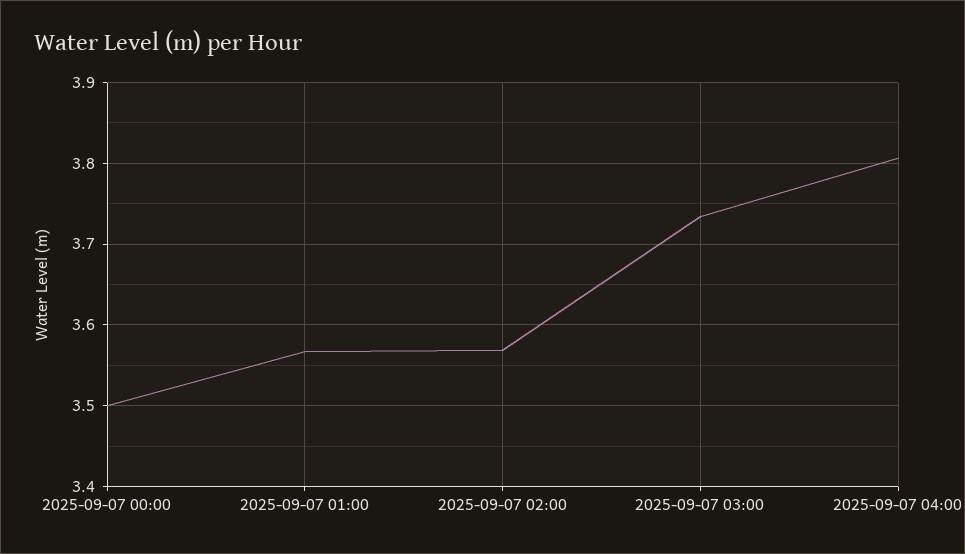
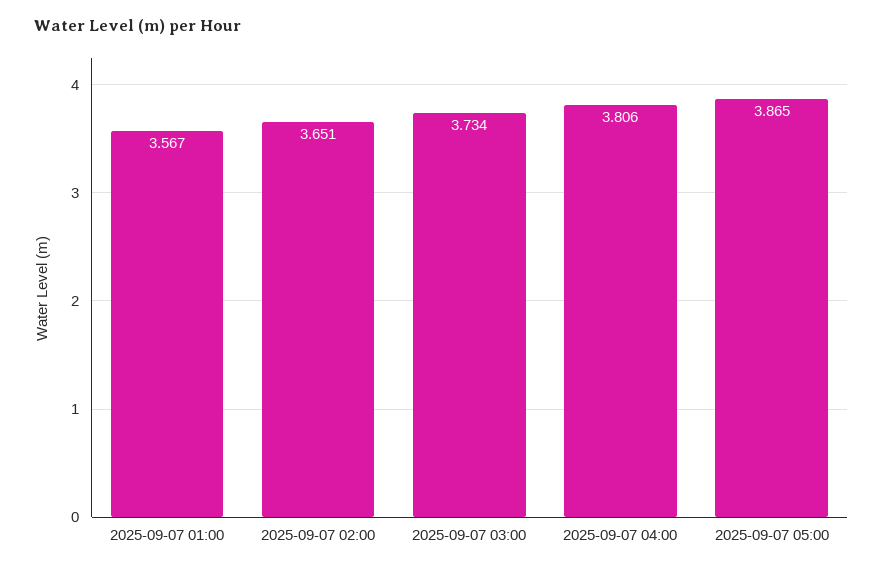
2025-09-07 00:00: 3.5 -> none
2025-09-07 02:00: 3.57 -> 3.651
2025-09-07 05:00: none -> 3.865

